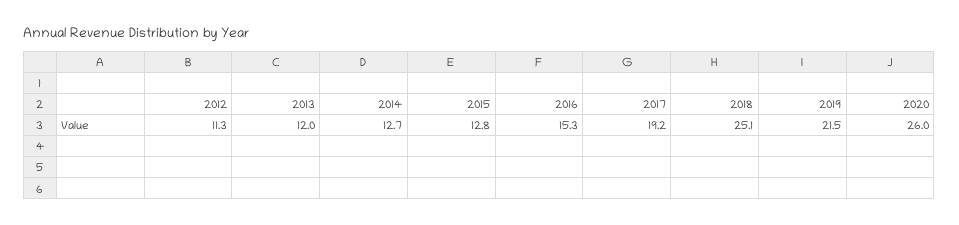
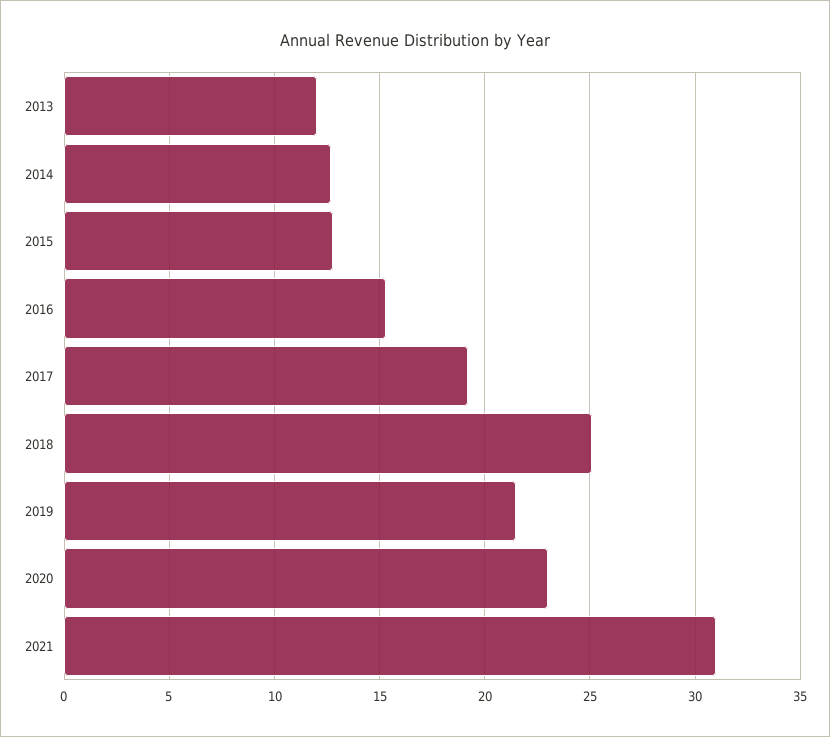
2012: 11.3 -> none
2020: 26 -> 23
2021: none -> 31

